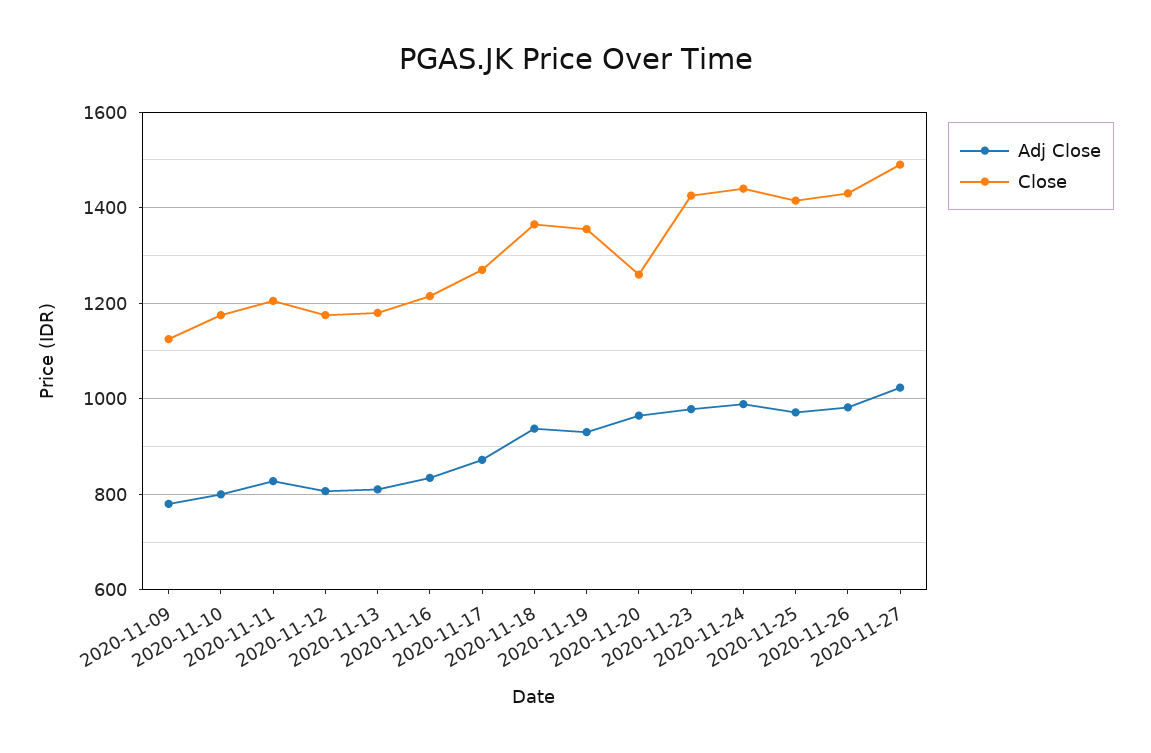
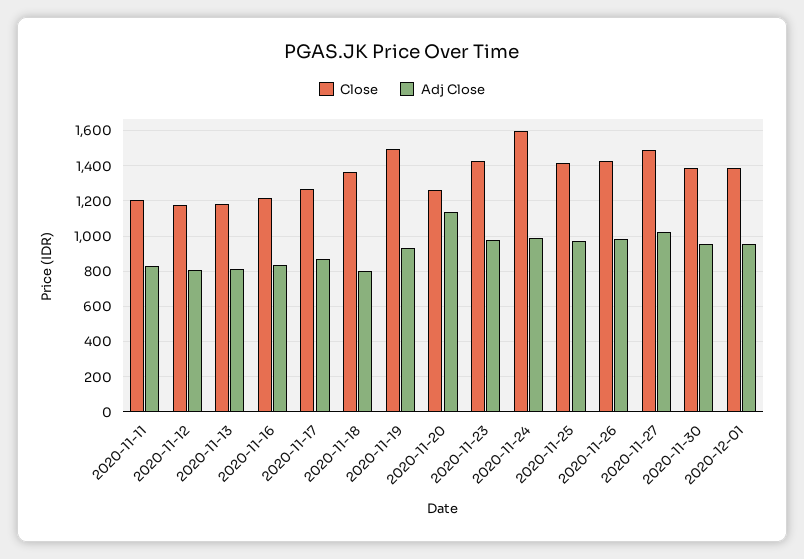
Adj Close, 2020-11-09: 780 -> none
Close, 2020-11-09: 1120 -> none
Adj Close, 2020-11-10: 800 -> none
Close, 2020-11-10: 1180 -> none
Adj Close, 2020-11-18: 940 -> 800
Close, 2020-11-19: 1360 -> 1500
Adj Close, 2020-11-20: 960 -> 1150
Close, 2020-11-24: 1440 -> 1600
Close, 2020-11-30: none -> 1400
Adj Close, 2020-11-30: none -> 950
Close, 2020-12-01: none -> 1400
Adj Close, 2020-12-01: none -> 950

